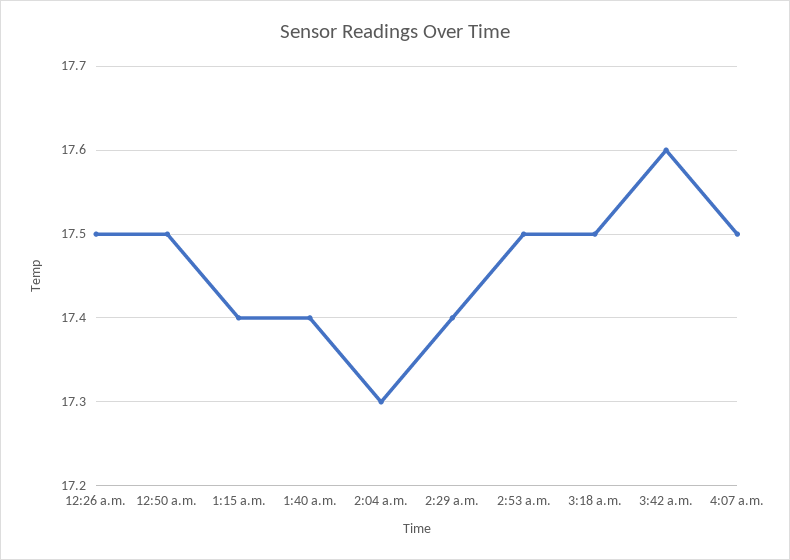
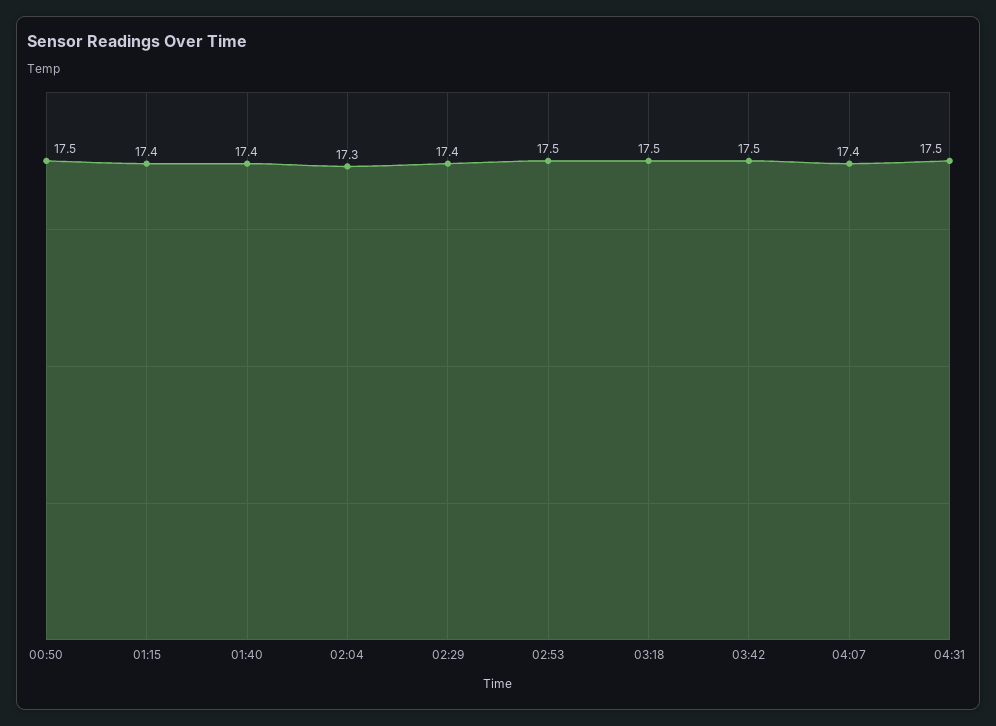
12:26 a.m.: 17.5 -> none
3:42 a.m.: 17.6 -> 17.5
4:07 a.m.: 17.5 -> 17.4
04:31: none -> 17.5

